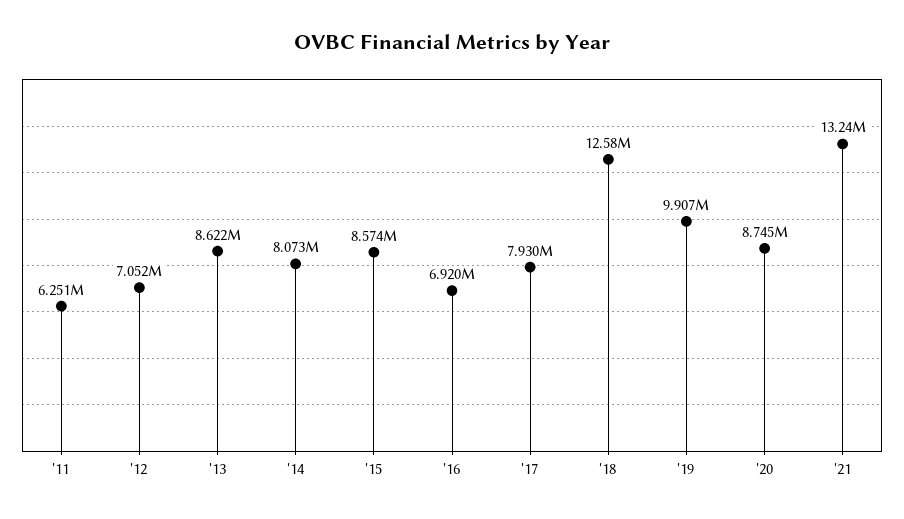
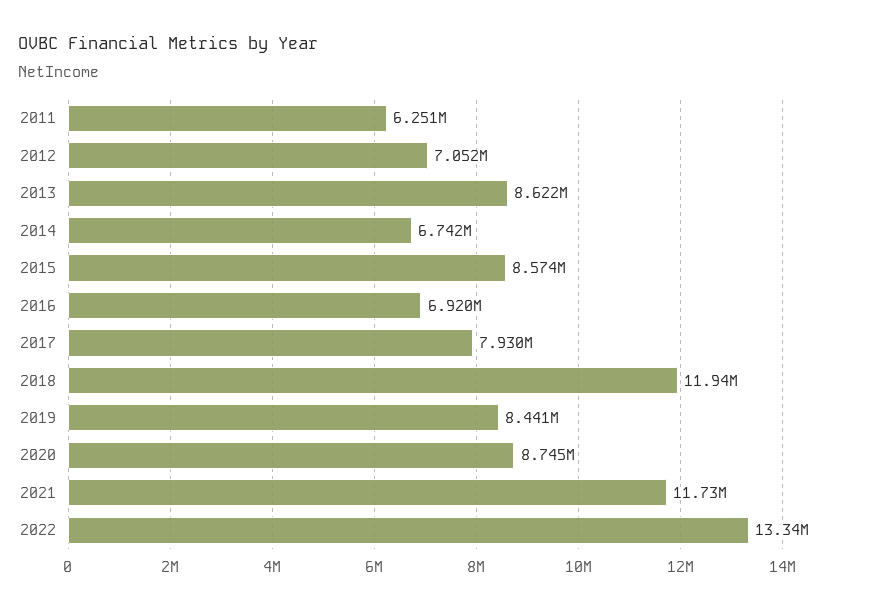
'14: 8073000 -> 6742000
'18: 12580000 -> 11940000
'19: 9907000 -> 8441000
'21: 13240000 -> 11730000
2022: none -> 13340000

